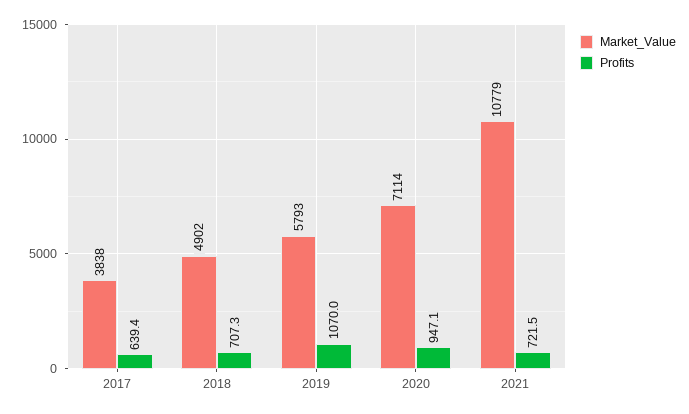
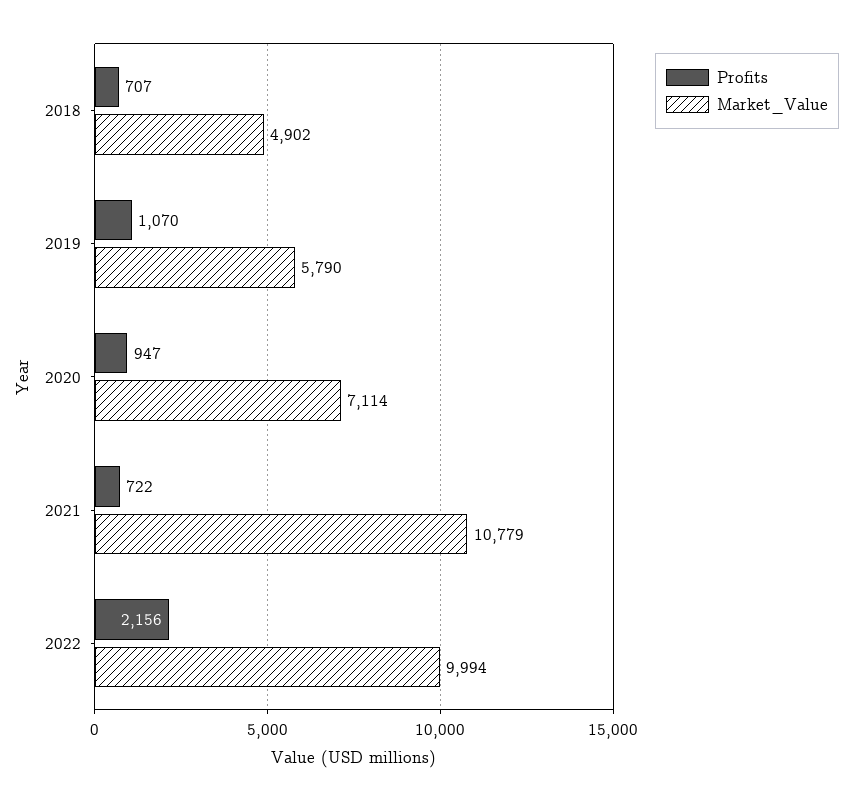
Market_Value, 2017: 3838 -> none
Profits, 2017: 639.4 -> none
Market_Value, 2019: 5793 -> 5790
Profits, 2022: none -> 2156
Market_Value, 2022: none -> 9994

